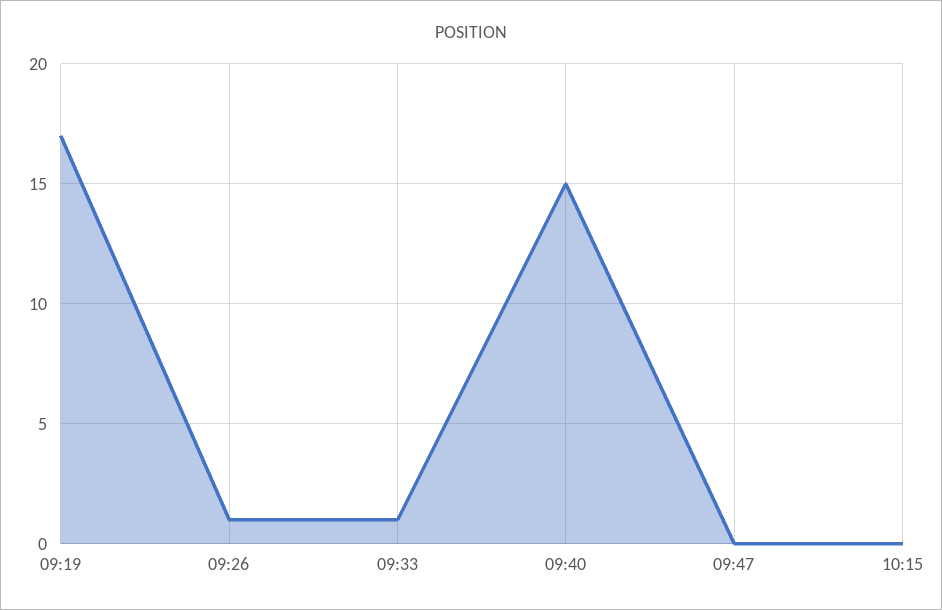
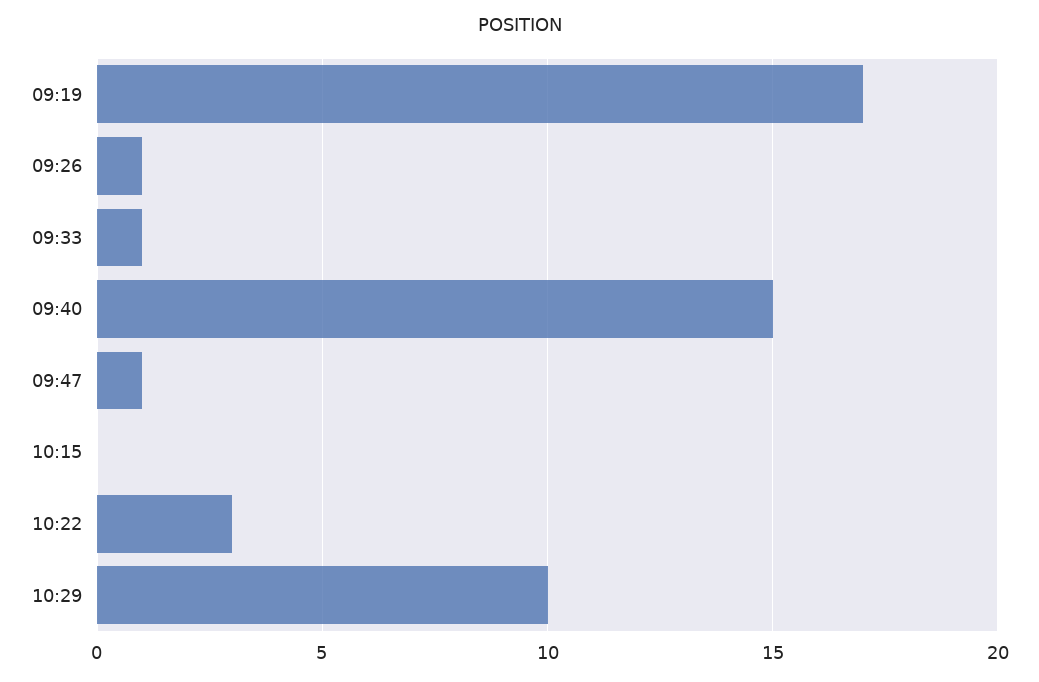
09:47: 0 -> 1
10:22: none -> 3
10:29: none -> 10

